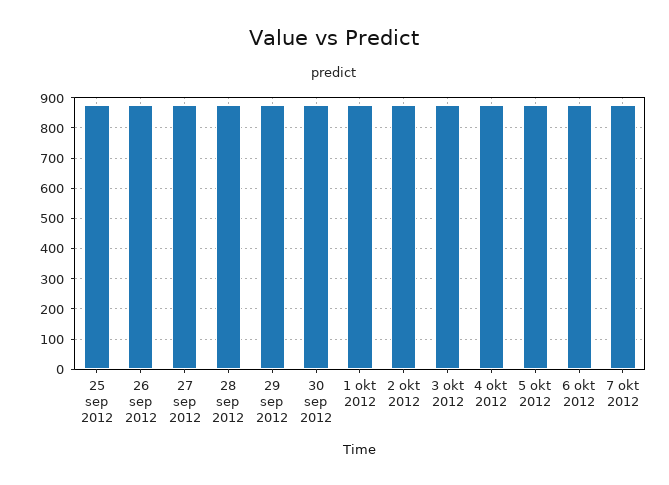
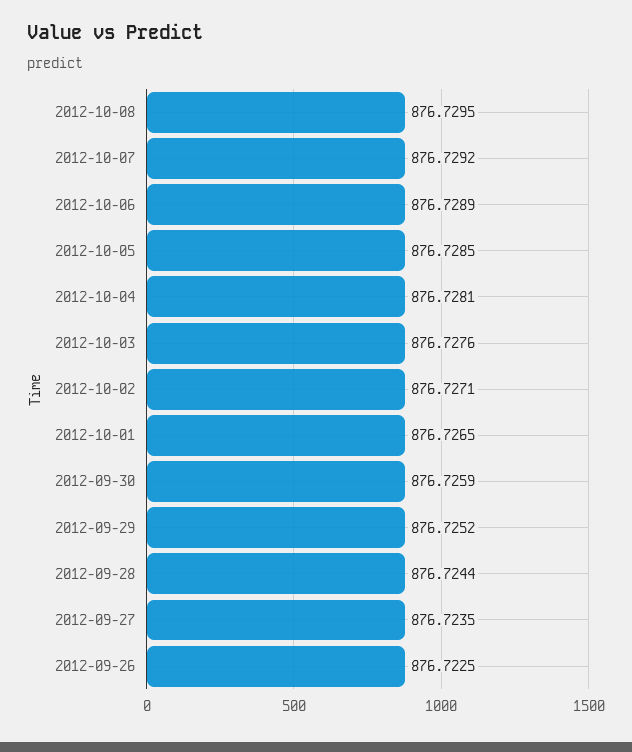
25 sep 2012: 880 -> none
2012-10-08: none -> 876.7295

